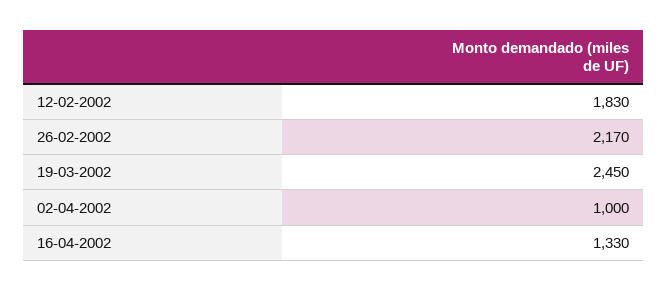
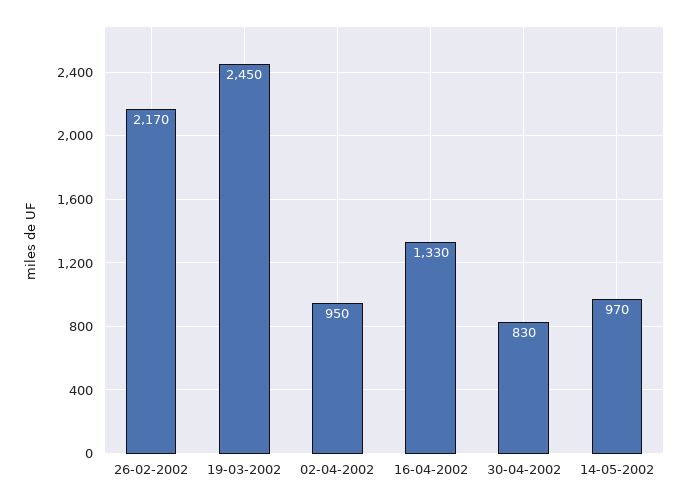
12-02-2002: 1830 -> none
02-04-2002: 1000 -> 950
30-04-2002: none -> 830
14-05-2002: none -> 970

